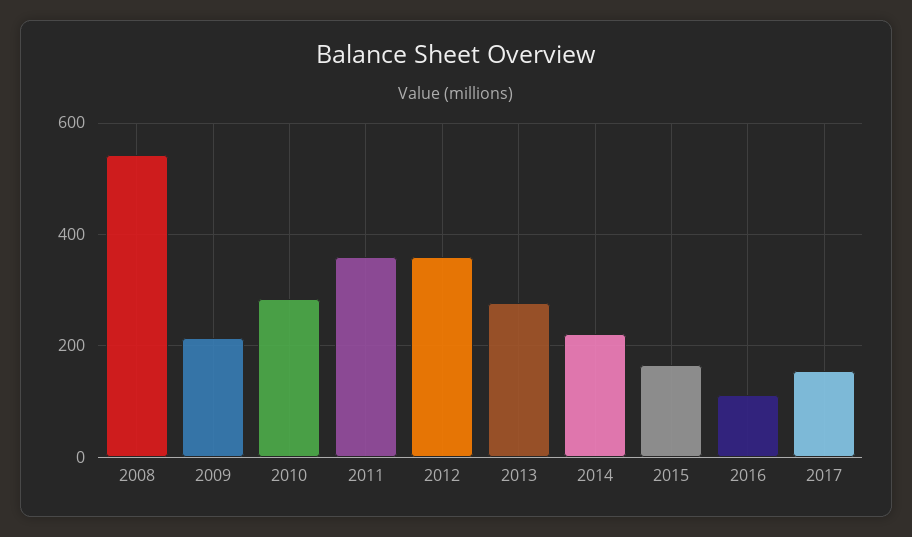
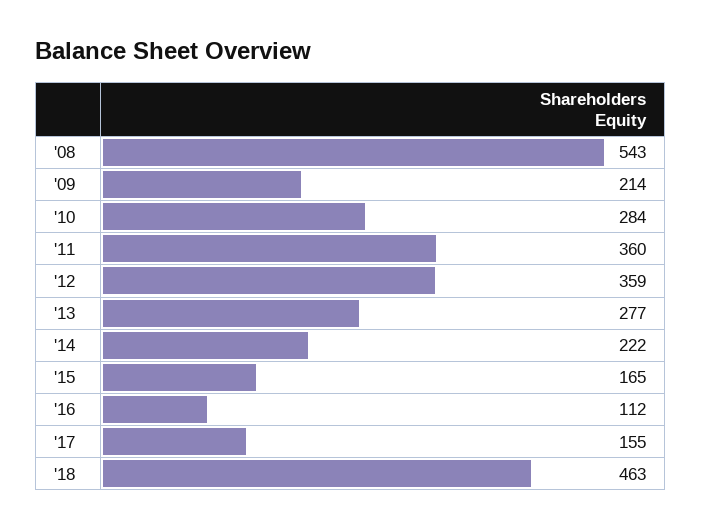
'18: none -> 463

